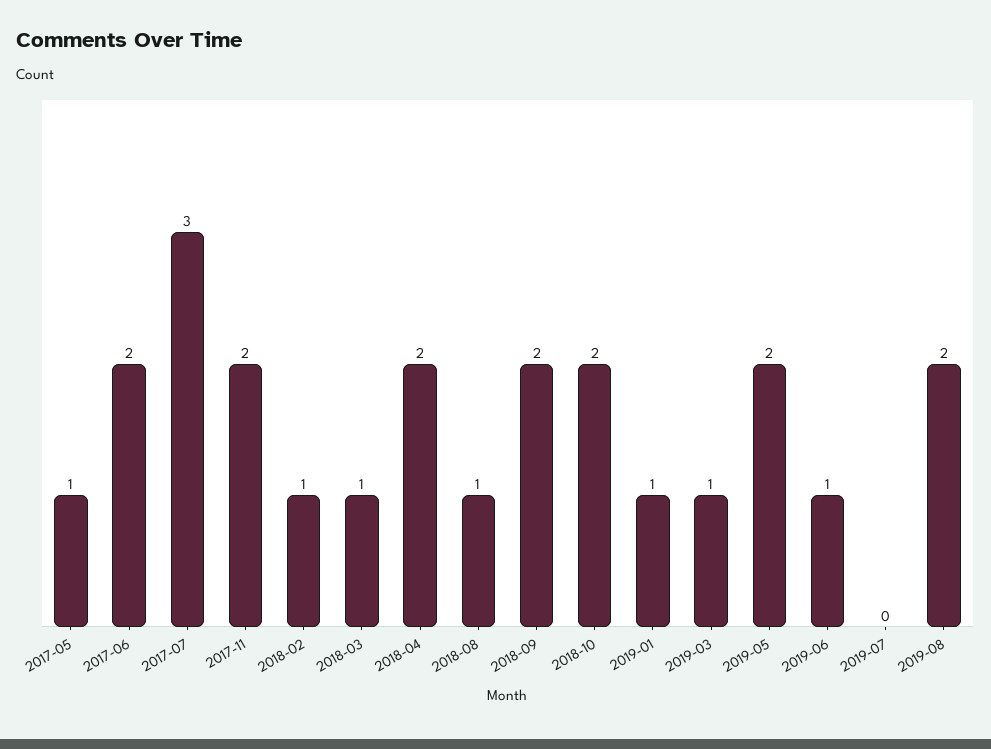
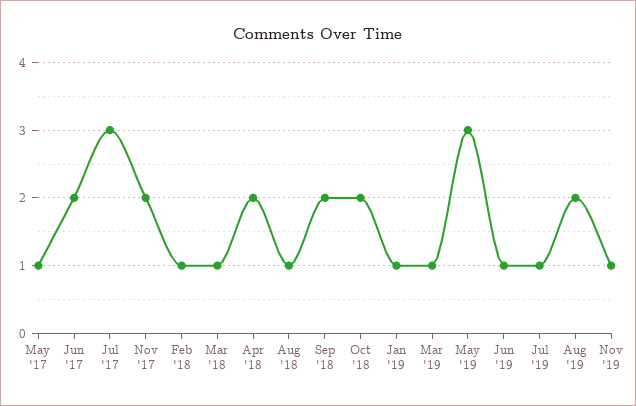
2019-05: 2 -> 3
2019-07: 0 -> 1
Nov '19: none -> 1

